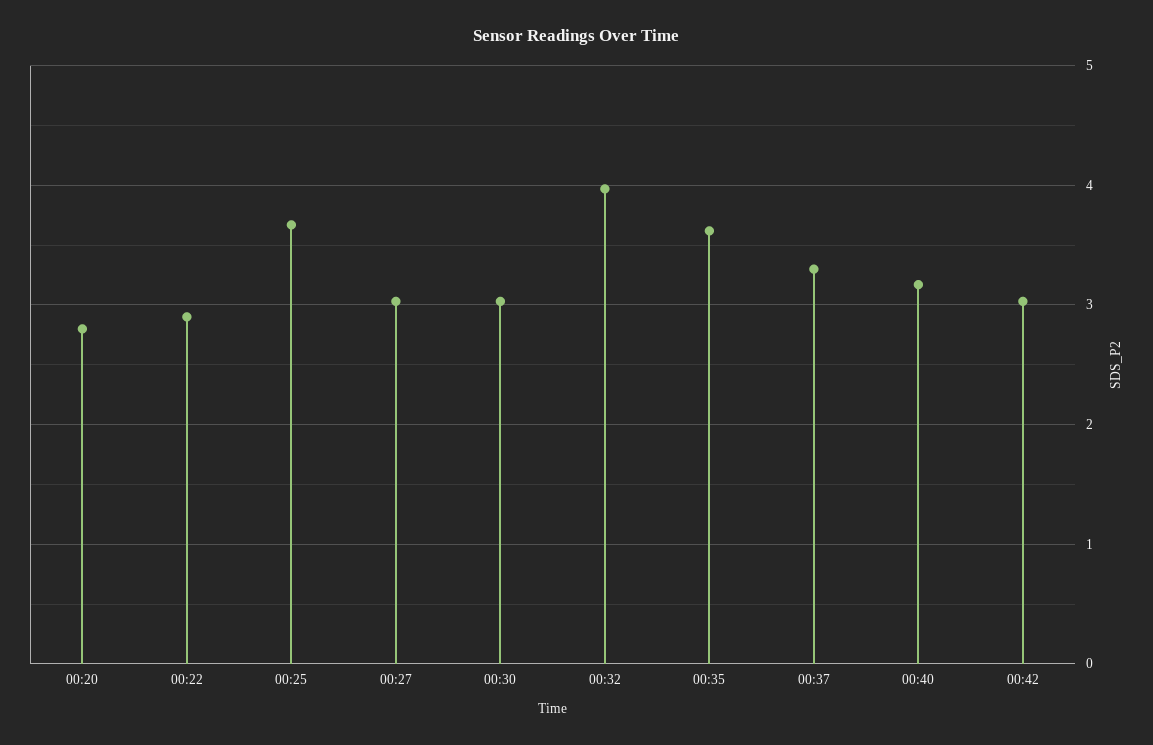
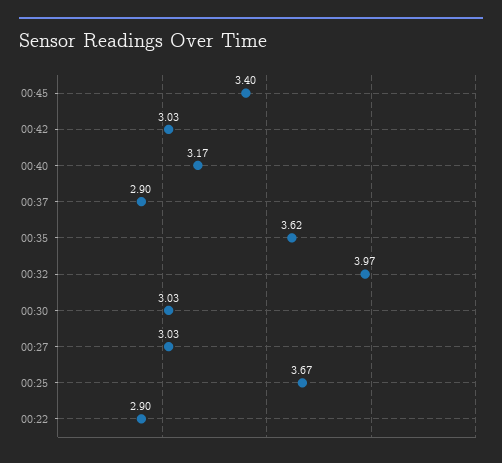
00:20: 2.8 -> none
00:37: 3.3 -> 2.9
00:45: none -> 3.4

